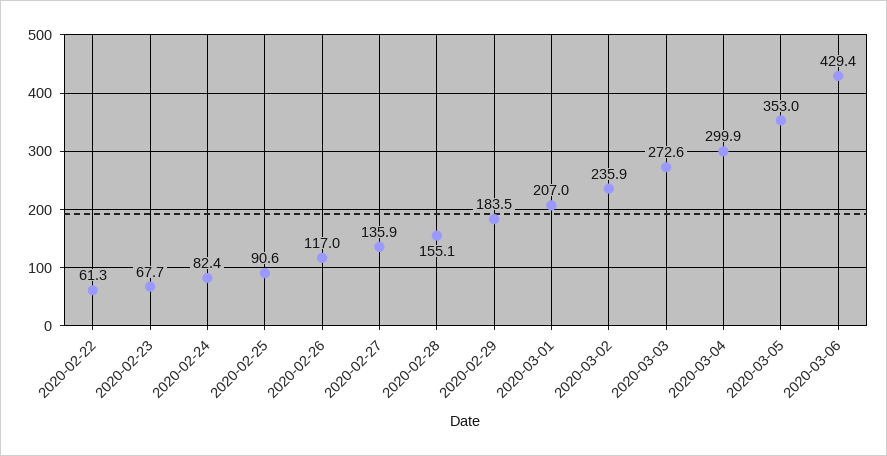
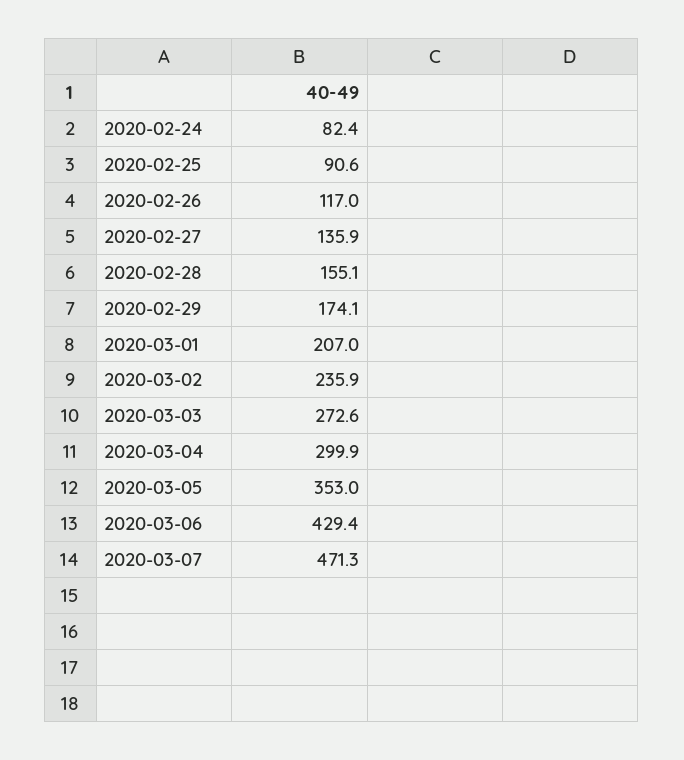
2020-02-22: 61.3 -> none
2020-02-23: 67.7 -> none
2020-02-29: 183.5 -> 174.1
2020-03-07: none -> 471.3

